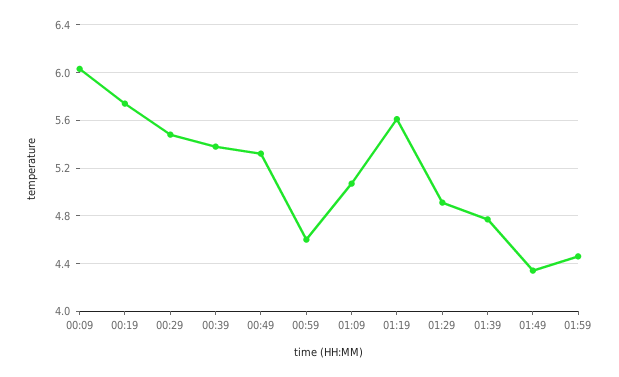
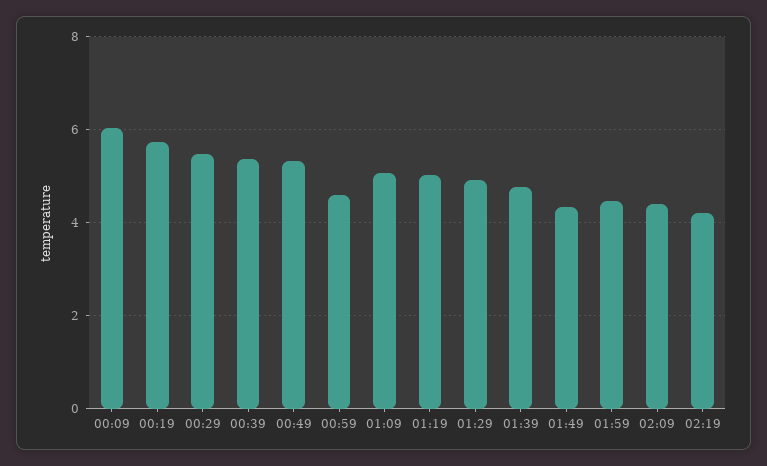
01:19: 5.6 -> 5
02:09: none -> 4.4
02:19: none -> 4.2

